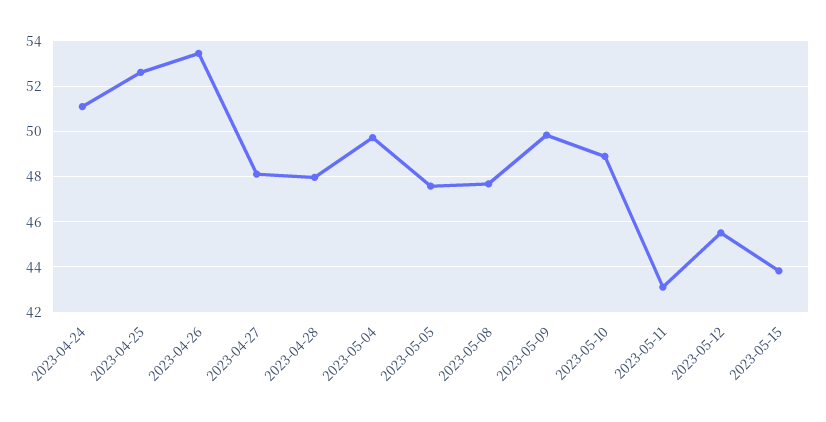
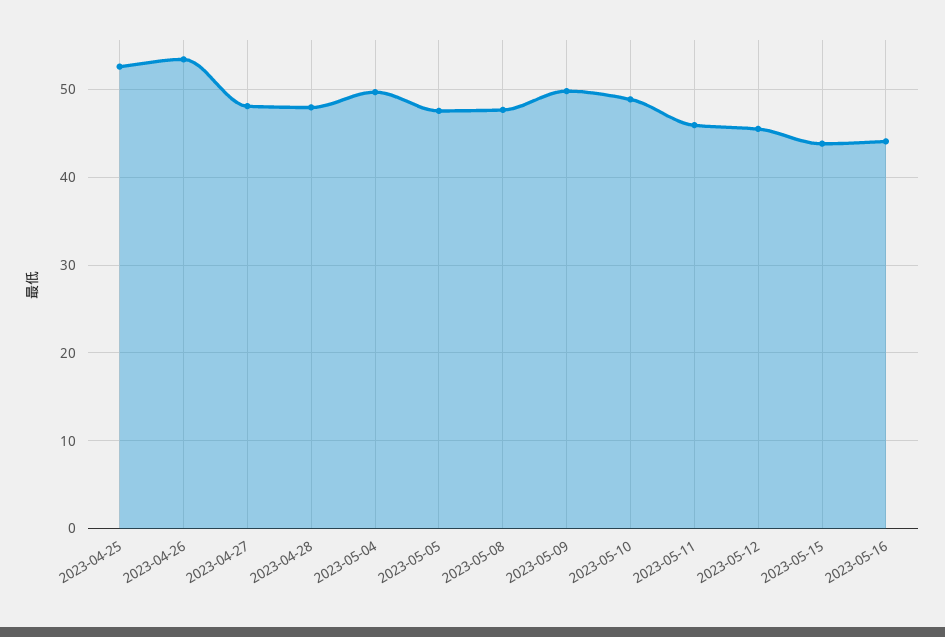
2023-04-24: 51 -> none
2023-05-11: 43 -> 46
2023-05-16: none -> 44

